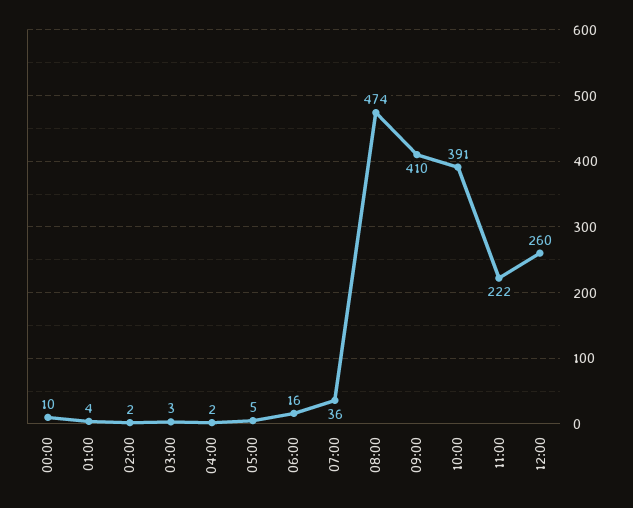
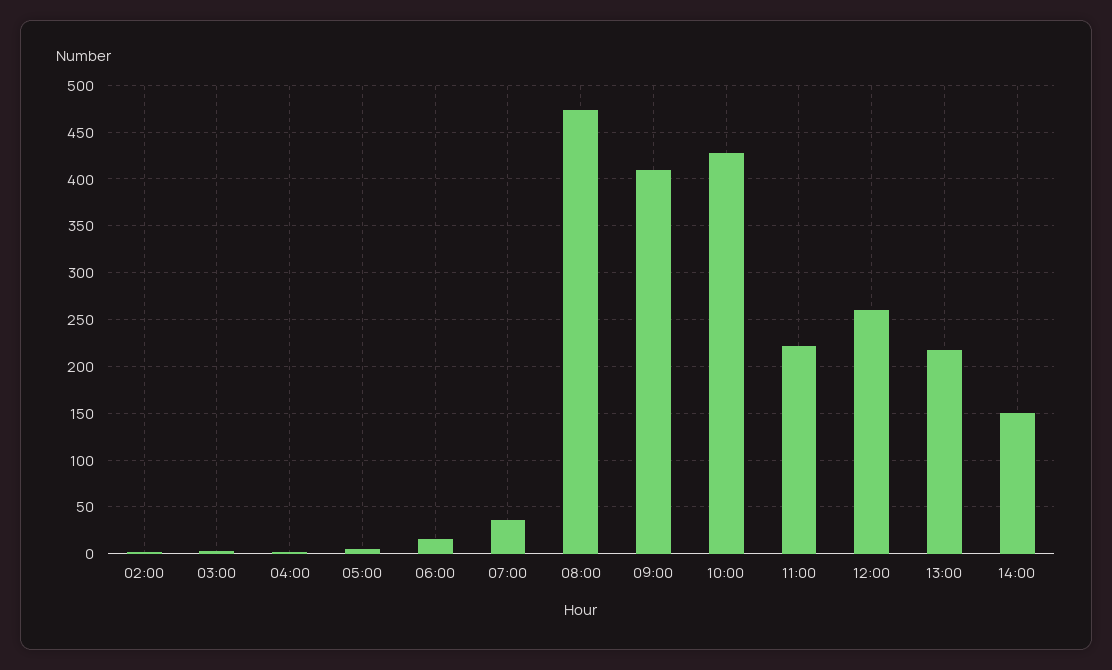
00:00: 10 -> none
01:00: 4 -> none
10:00: 391 -> 430
13:00: none -> 220
14:00: none -> 150

